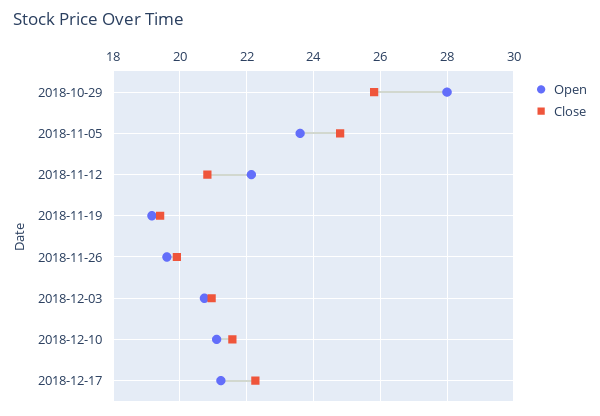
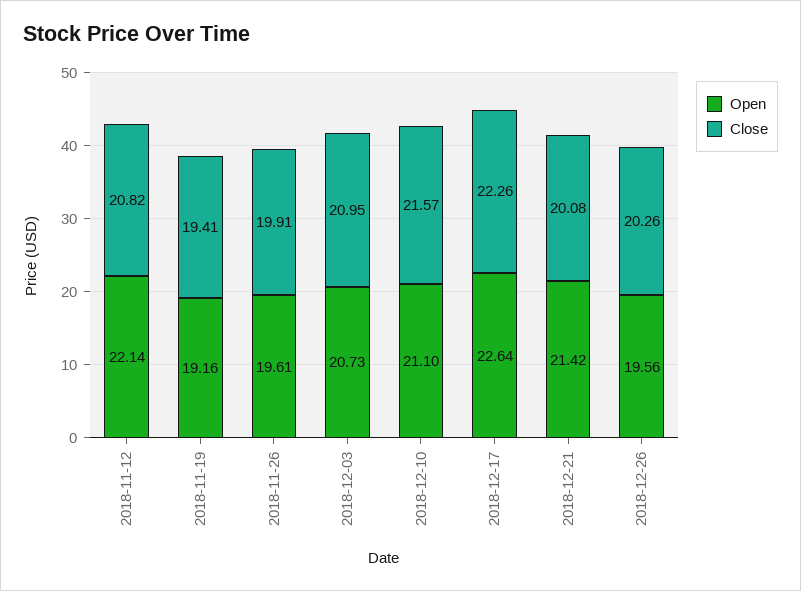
Open, 2018-10-29: 28 -> none
Close, 2018-10-29: 25.8 -> none
Open, 2018-11-05: 23.6 -> none
Close, 2018-11-05: 24.8 -> none
Open, 2018-12-17: 21.2 -> 22.64
Open, 2018-12-21: none -> 21.42
Close, 2018-12-21: none -> 20.08
Open, 2018-12-26: none -> 19.56
Close, 2018-12-26: none -> 20.26

